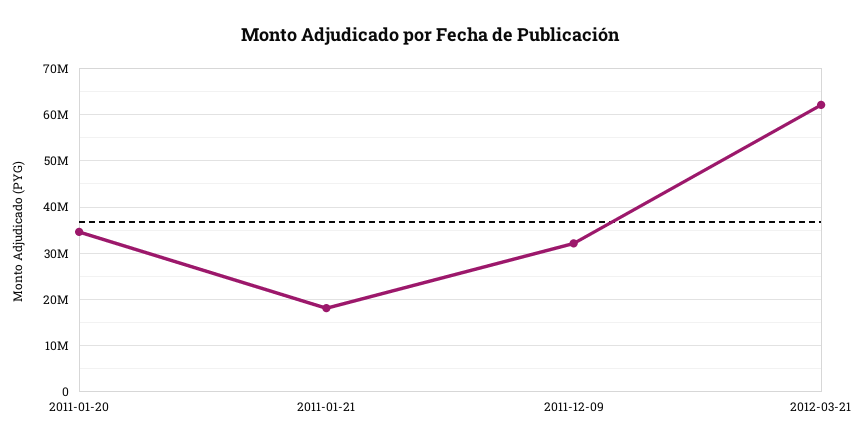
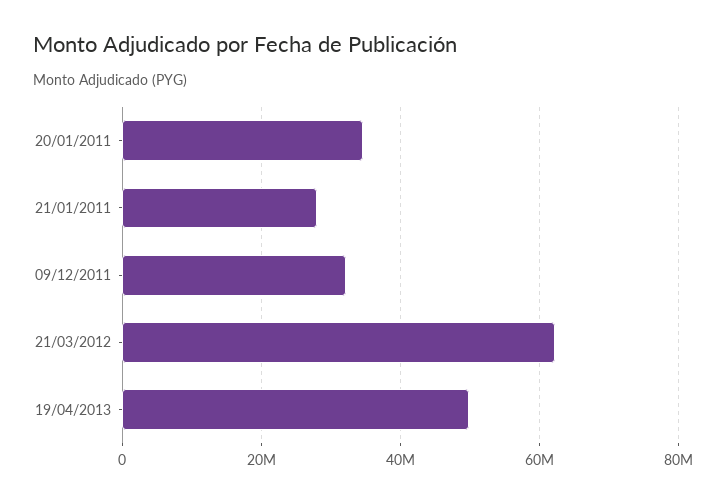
2011-01-21: 18000000 -> 28000000
19/04/2013: none -> 50000000

